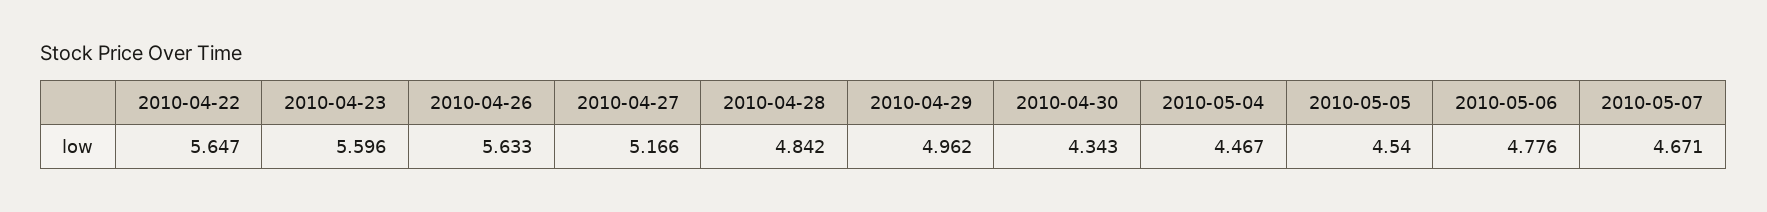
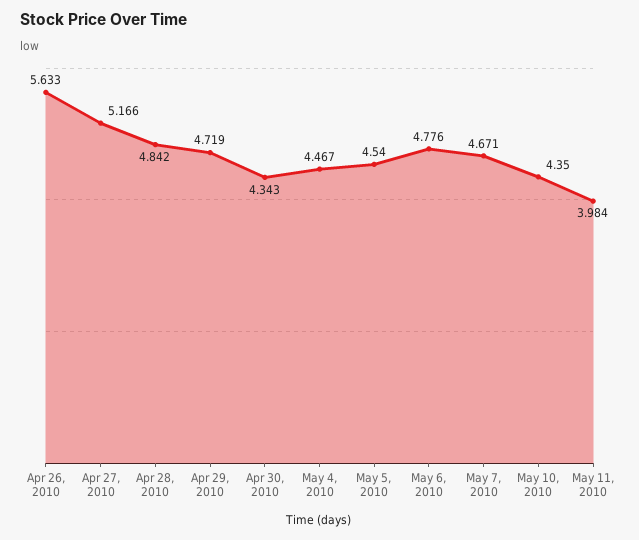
2010-04-22: 5.647 -> none
2010-04-23: 5.596 -> none
2010-04-29: 4.962 -> 4.719
May 10, 2010: none -> 4.35
May 11, 2010: none -> 3.984

